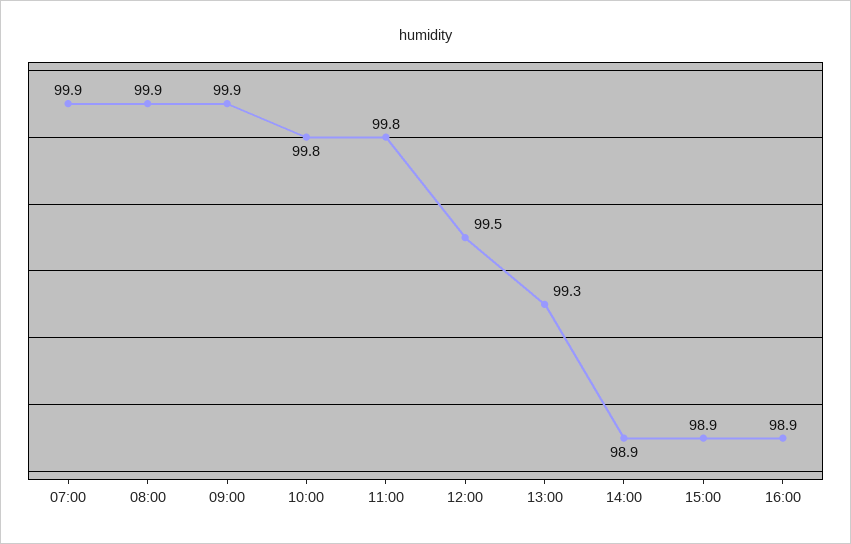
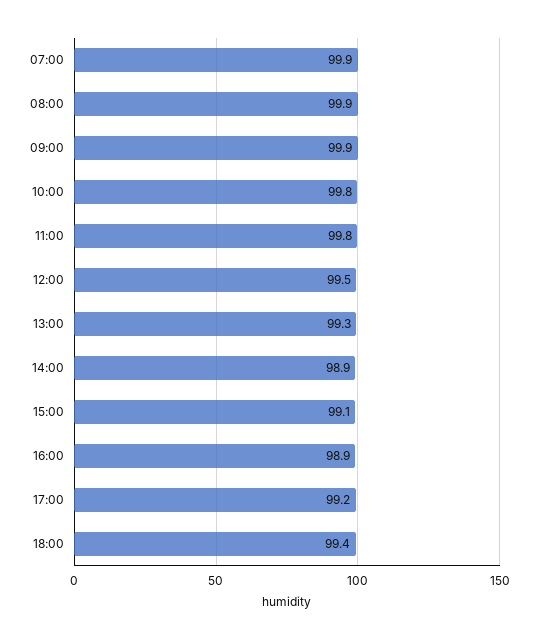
15:00: 98.9 -> 99.1
17:00: none -> 99.2
18:00: none -> 99.4

